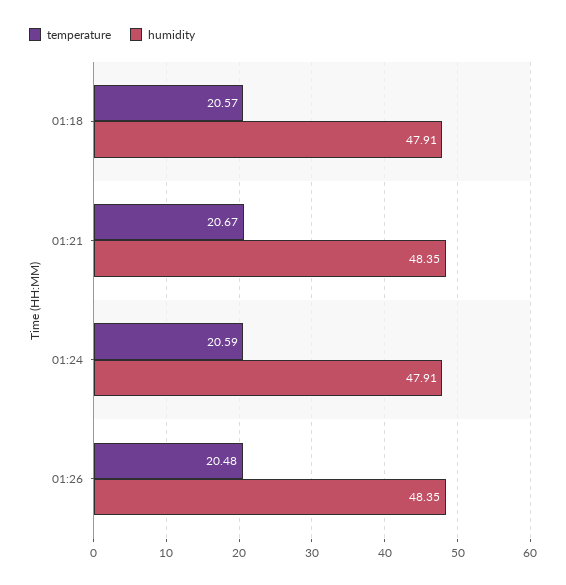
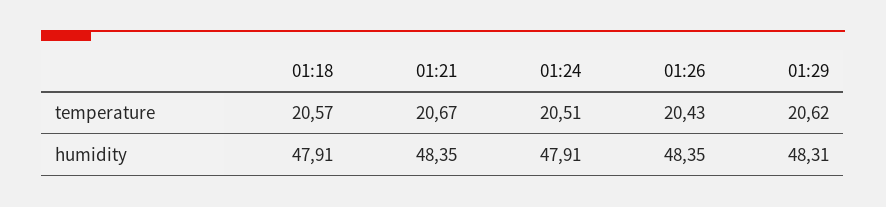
temperature, 01:24: 20.59 -> 20.51
temperature, 01:26: 20.48 -> 20.43
temperature, 01:29: none -> 20.62
humidity, 01:29: none -> 48.31

